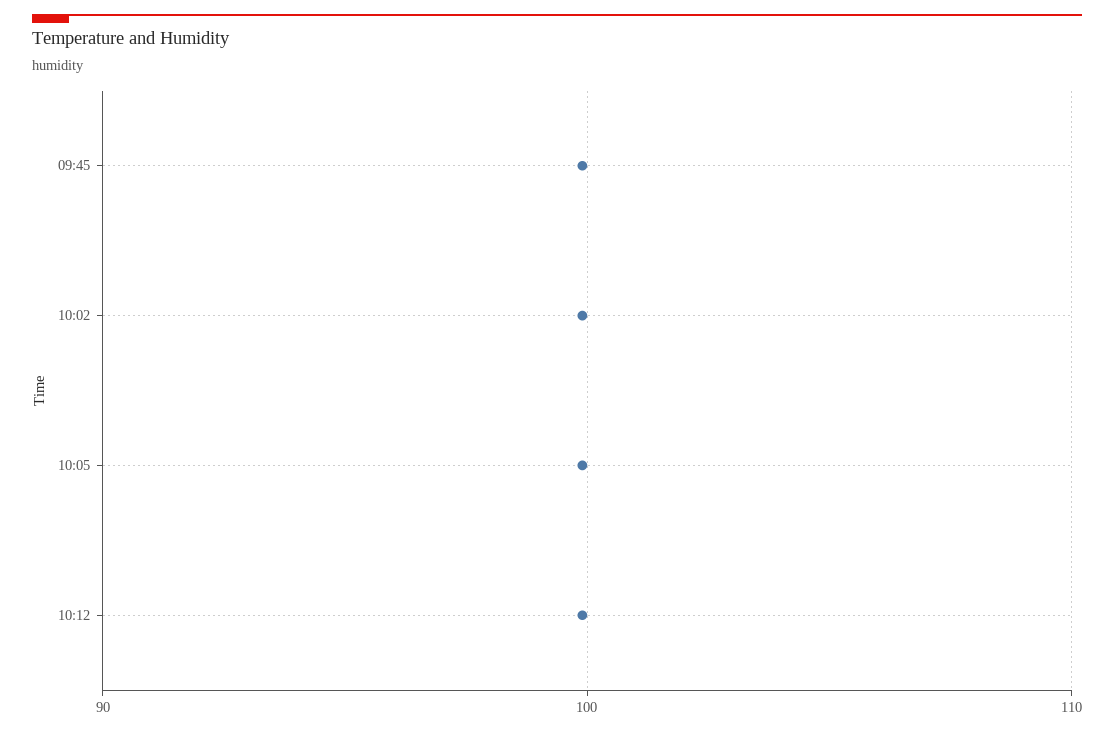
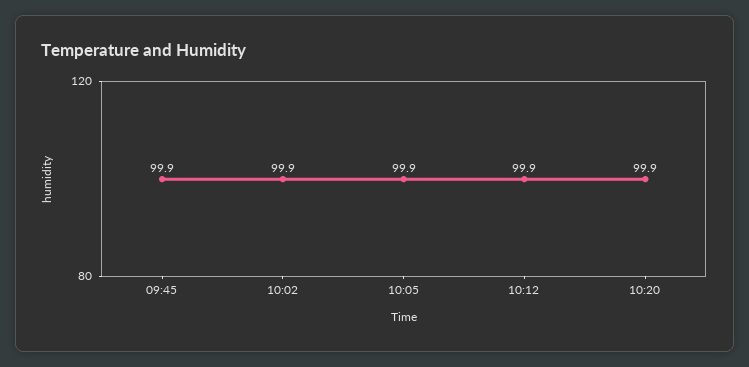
10:20: none -> 99.9

